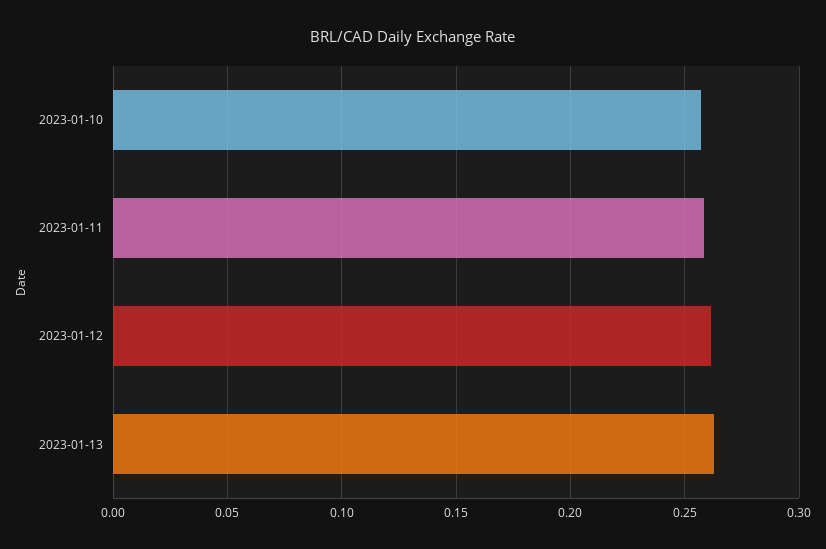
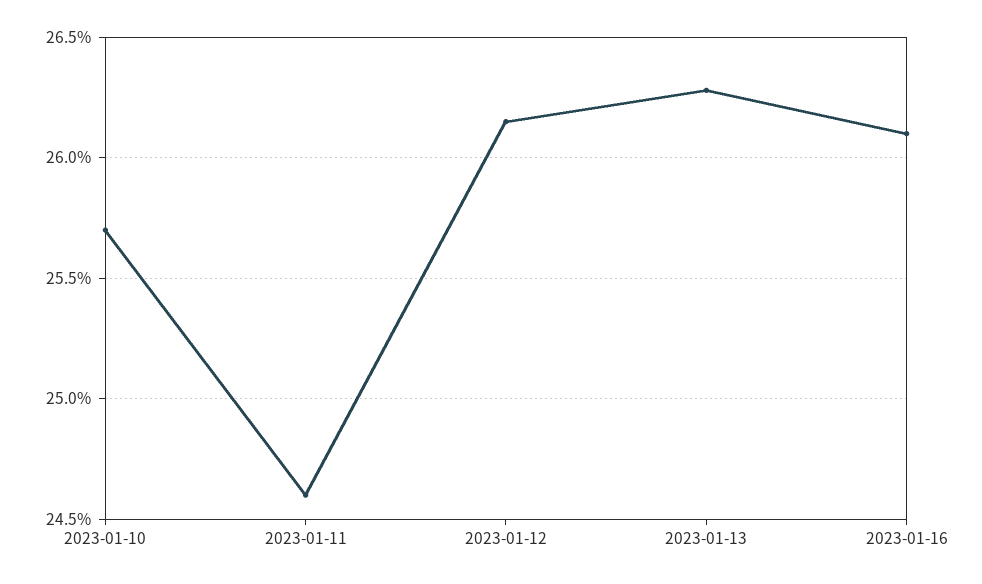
2023-01-11: 0.26 -> 0.246
2023-01-16: none -> 0.261

